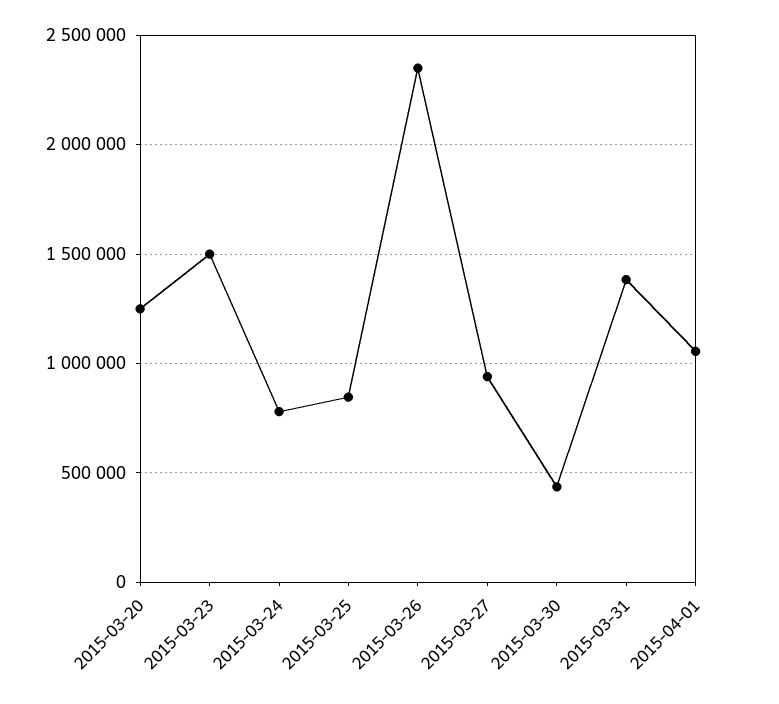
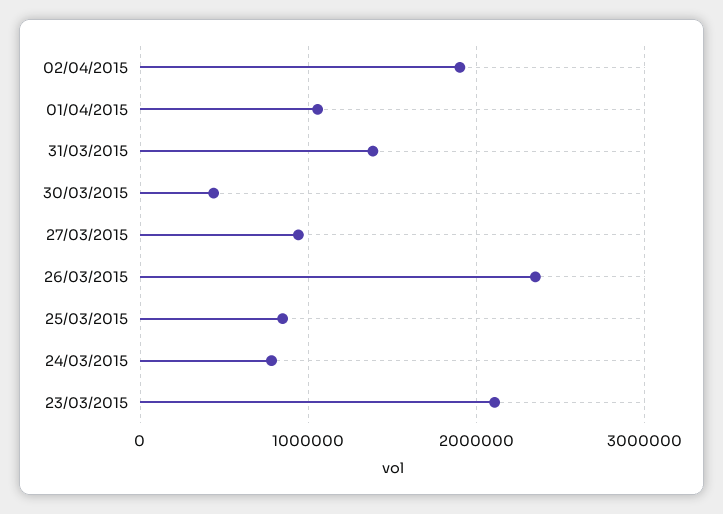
2015-03-20: 1250000 -> none
2015-03-23: 1500000 -> 2100000
02/04/2015: none -> 1900000

